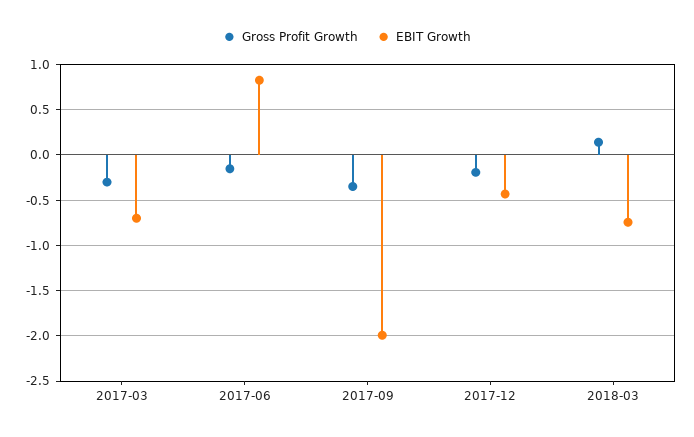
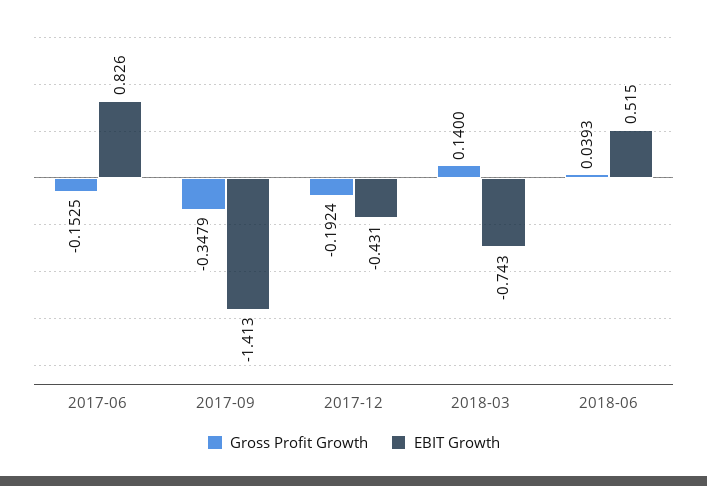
Gross Profit Growth, 2017-03: -0.3 -> none
EBIT Growth, 2017-03: -0.7 -> none
EBIT Growth, 2017-09: -2 -> -1.413
Gross Profit Growth, 2018-06: none -> 0.0393
EBIT Growth, 2018-06: none -> 0.515

